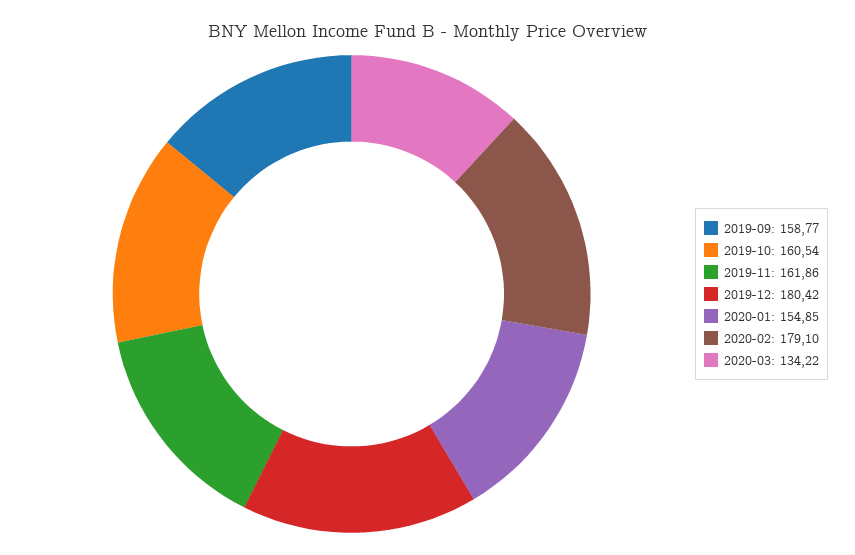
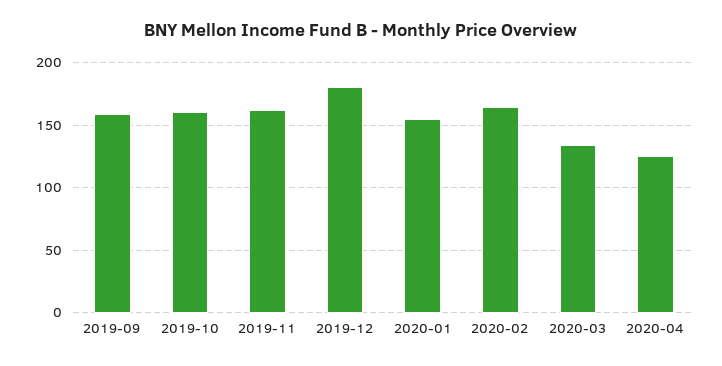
2020-02: 179.1 -> 165
2020-04: none -> 125

